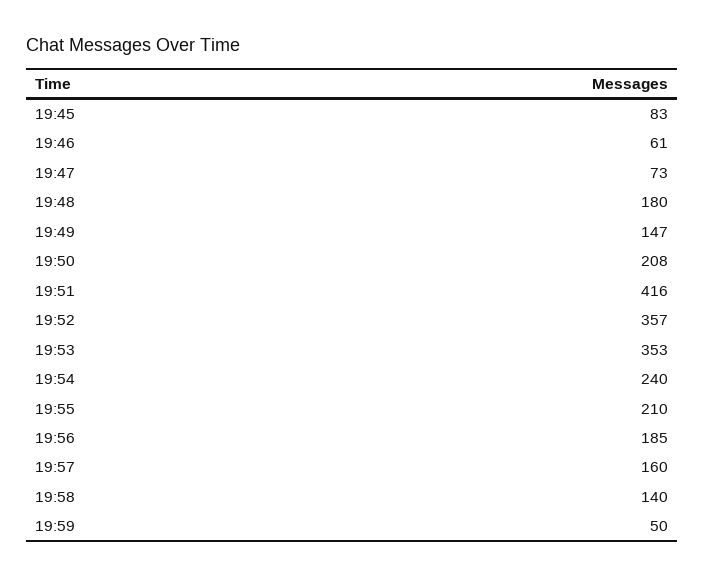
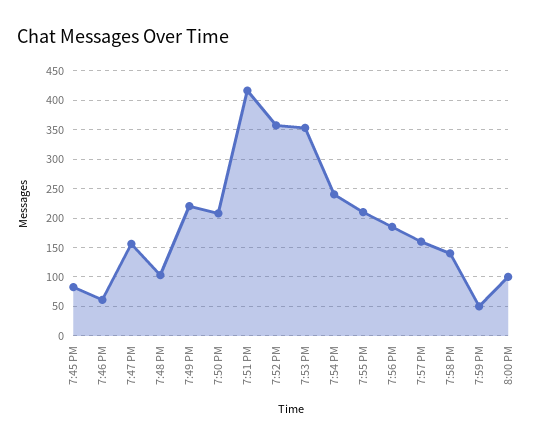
19:47: 73 -> 150
19:48: 180 -> 100
19:49: 147 -> 225
8:00 PM: none -> 100

